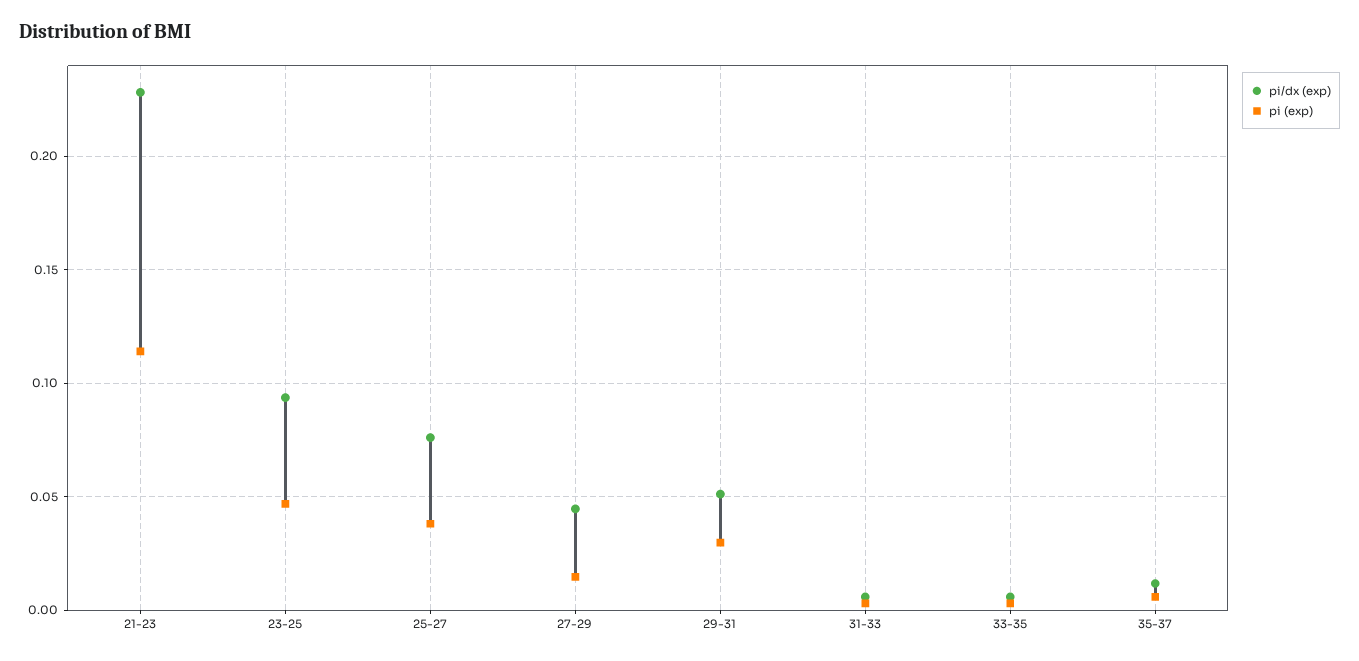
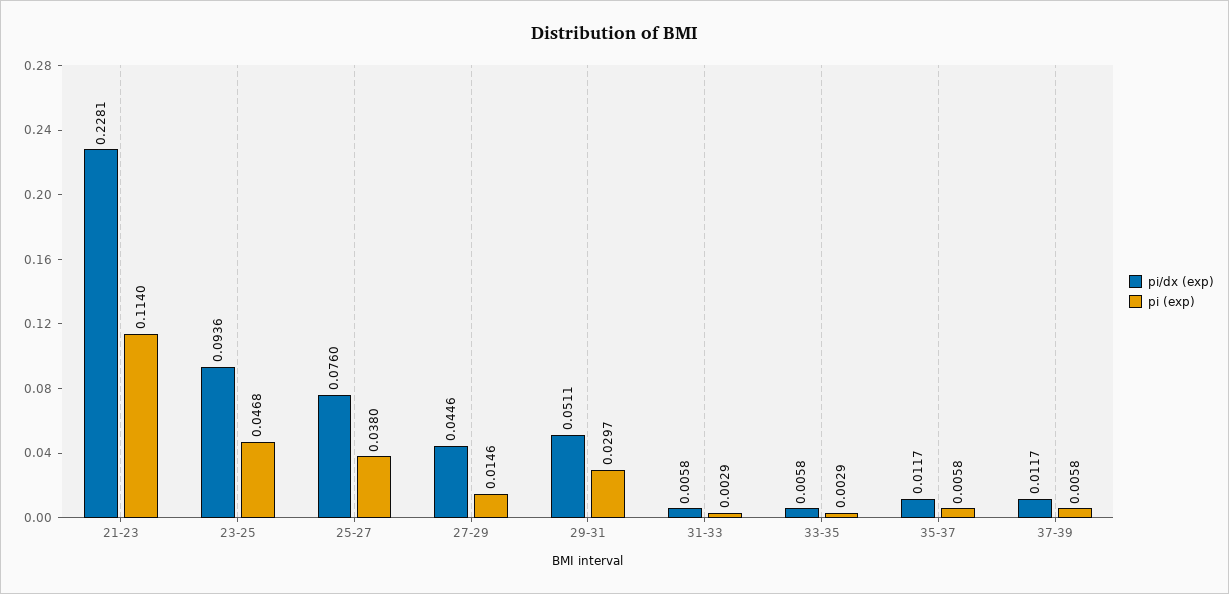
pi/dx (exp), 37-39: none -> 0.0117
pi (exp), 37-39: none -> 0.0058

